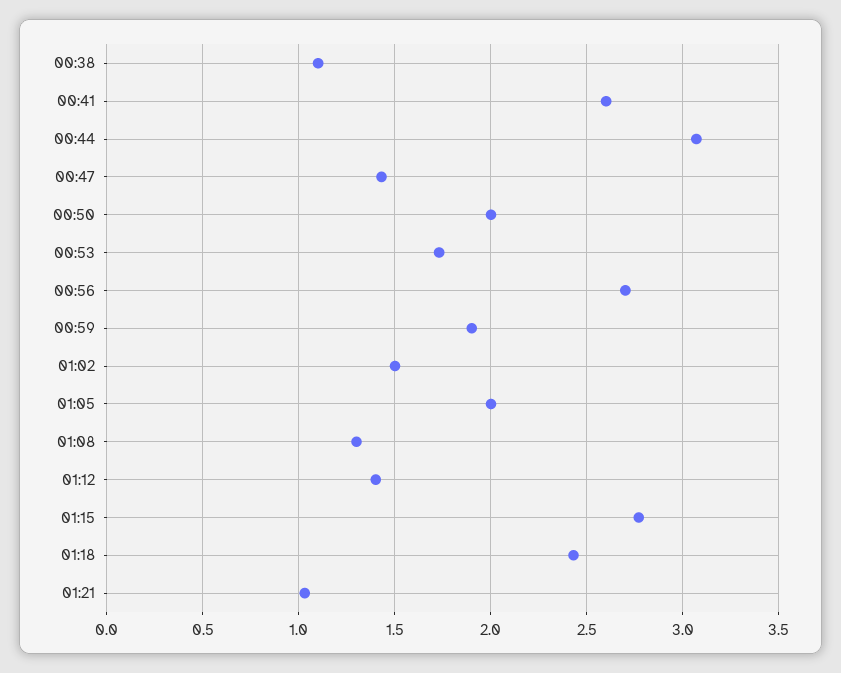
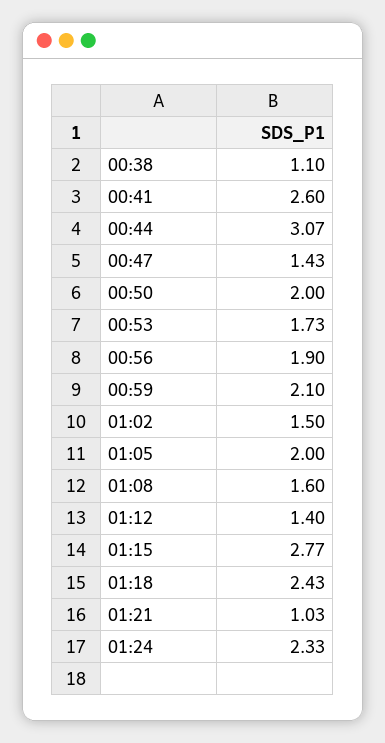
00:56: 2.7 -> 1.9
00:59: 1.9 -> 2.1
01:08: 1.3 -> 1.6
01:24: none -> 2.33

